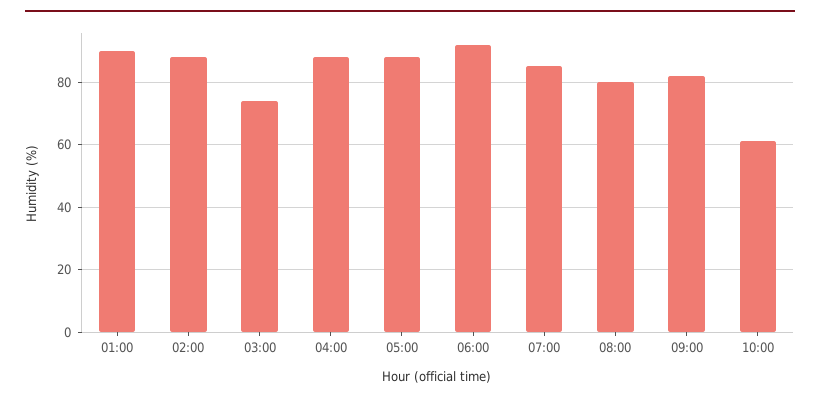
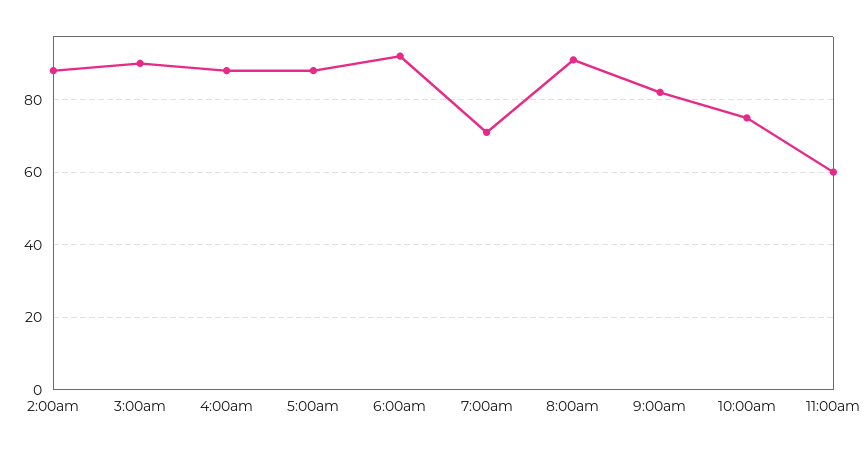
01:00: 90 -> none
03:00: 75 -> 90
07:00: 85 -> 70
08:00: 80 -> 90
10:00: 60 -> 75
11:00am: none -> 60

